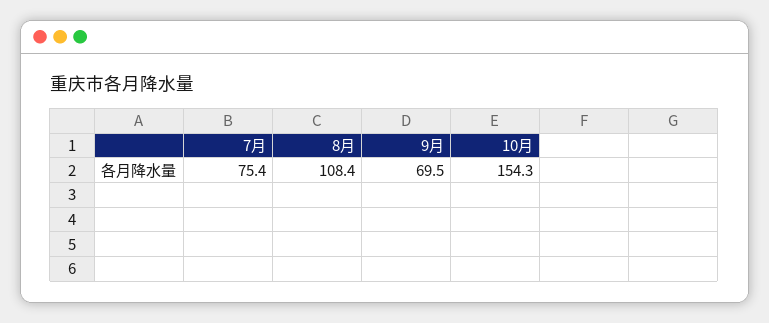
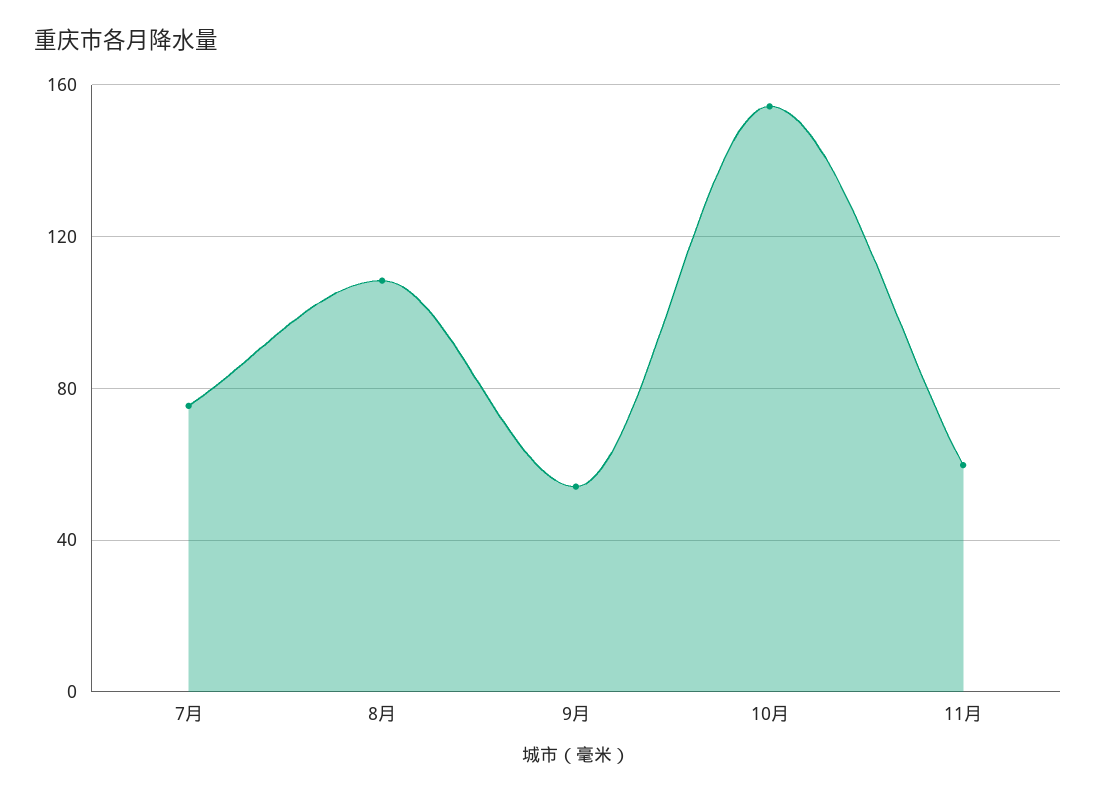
9月: 69.5 -> 55
11月: none -> 60

